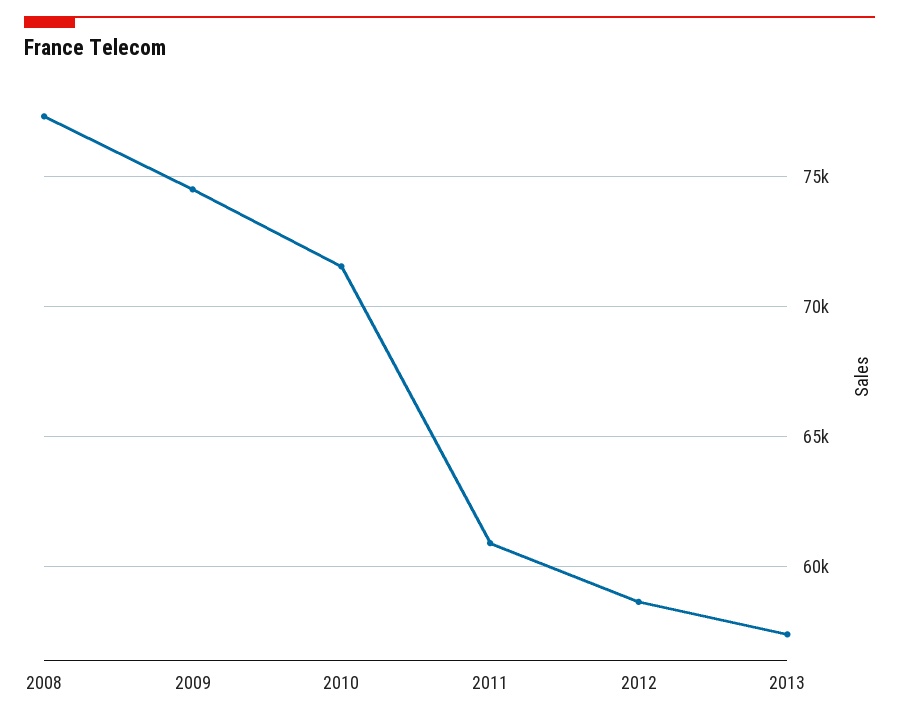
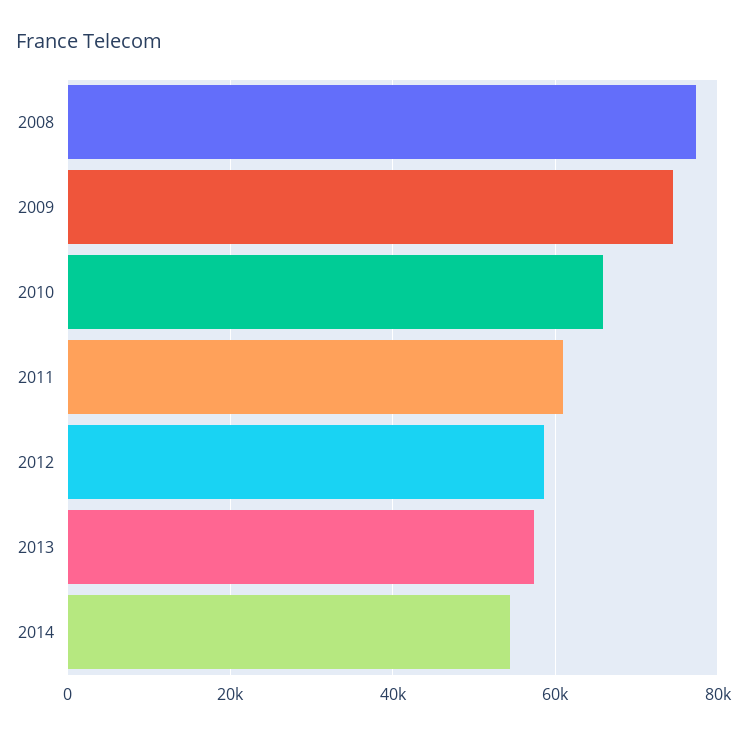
2010: 71500 -> 66000
2014: none -> 54000

